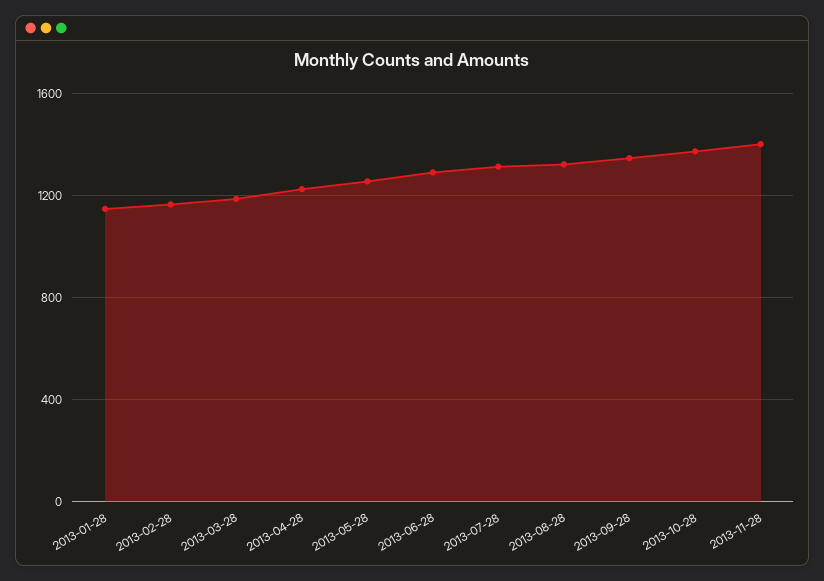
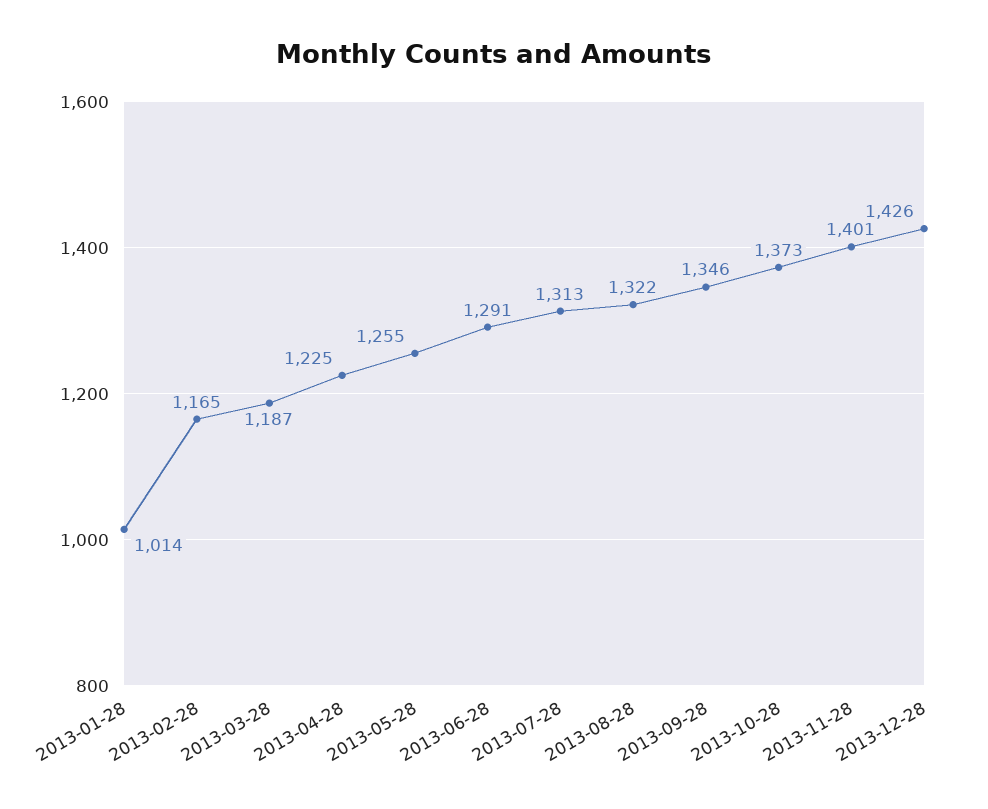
2013-01-28: 1150 -> 1014
2013-12-28: none -> 1426

